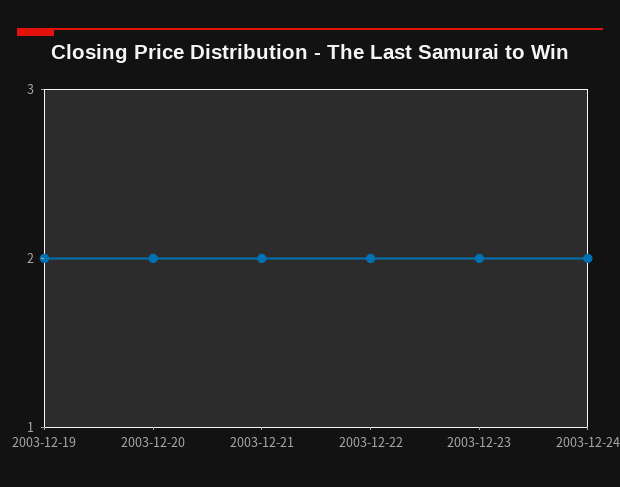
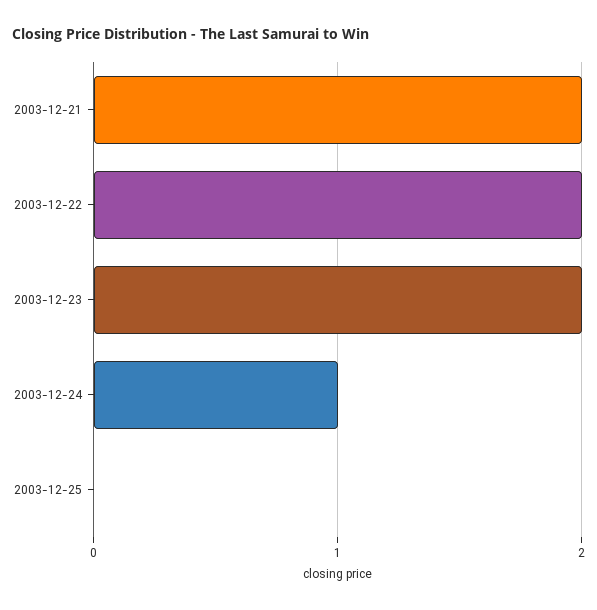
2003-12-19: 2 -> none
2003-12-20: 2 -> none
2003-12-24: 2 -> 1
2003-12-25: none -> 0

